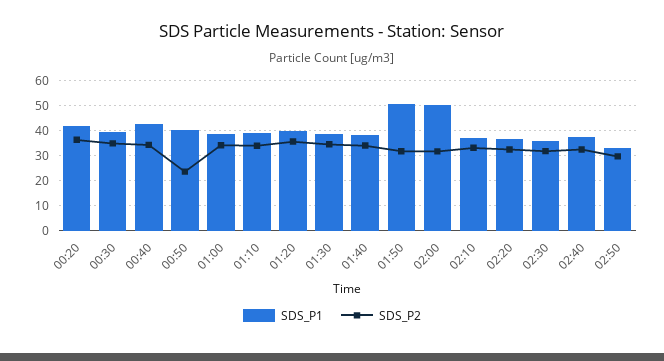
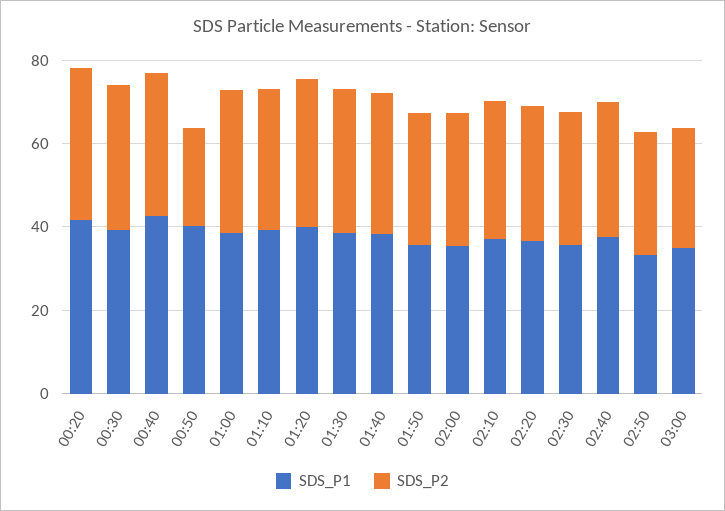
SDS_P1, 01:50: 50 -> 35
SDS_P1, 02:00: 50 -> 35
SDS_P1, 03:00: none -> 35
SDS_P2, 03:00: none -> 30

